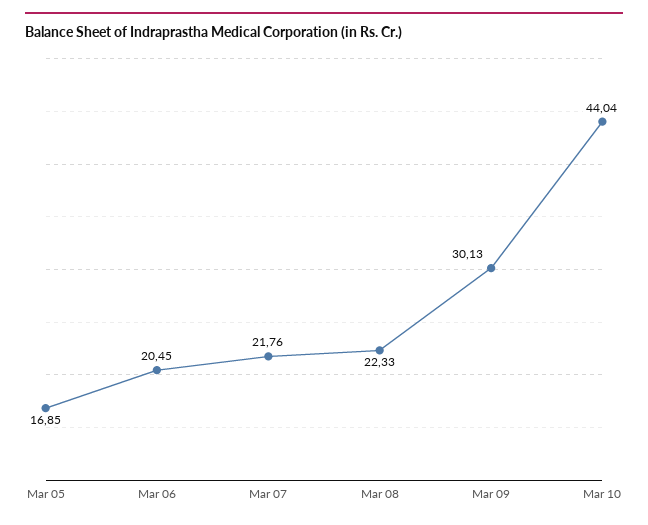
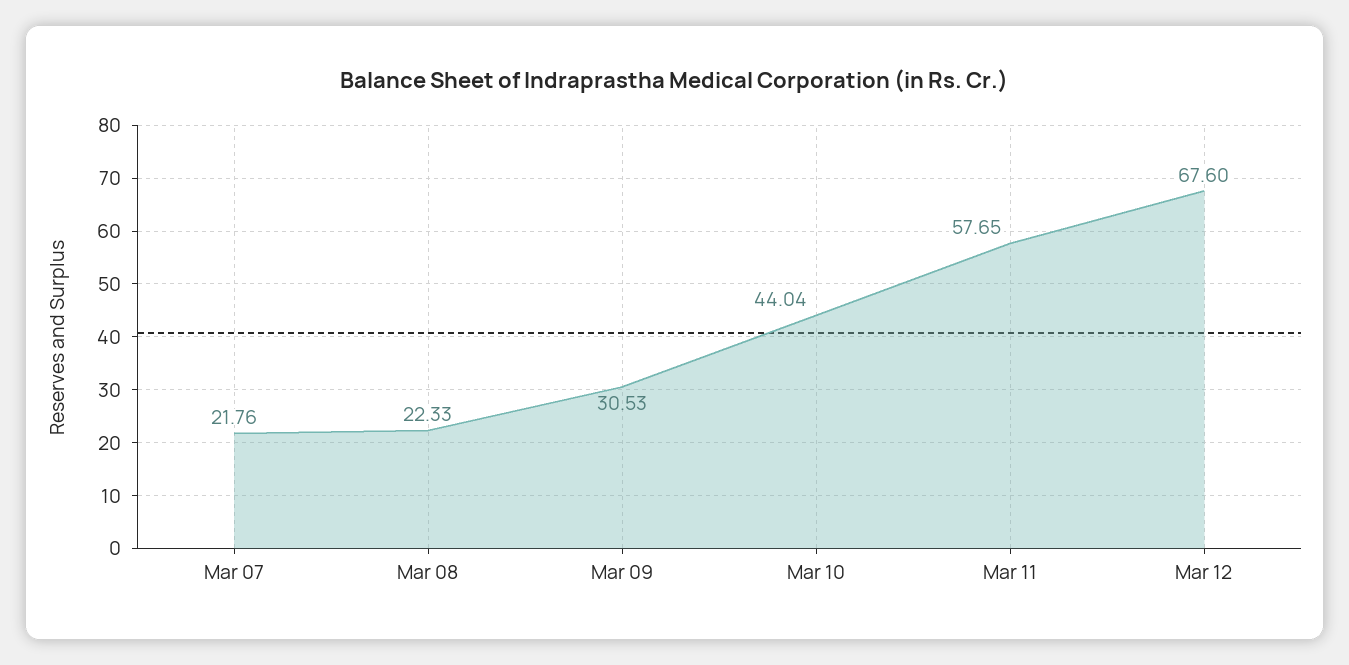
Mar 05: 16.85 -> none
Mar 06: 20.45 -> none
Mar 09: 30.13 -> 30.53
Mar 11: none -> 57.65
Mar 12: none -> 67.6

